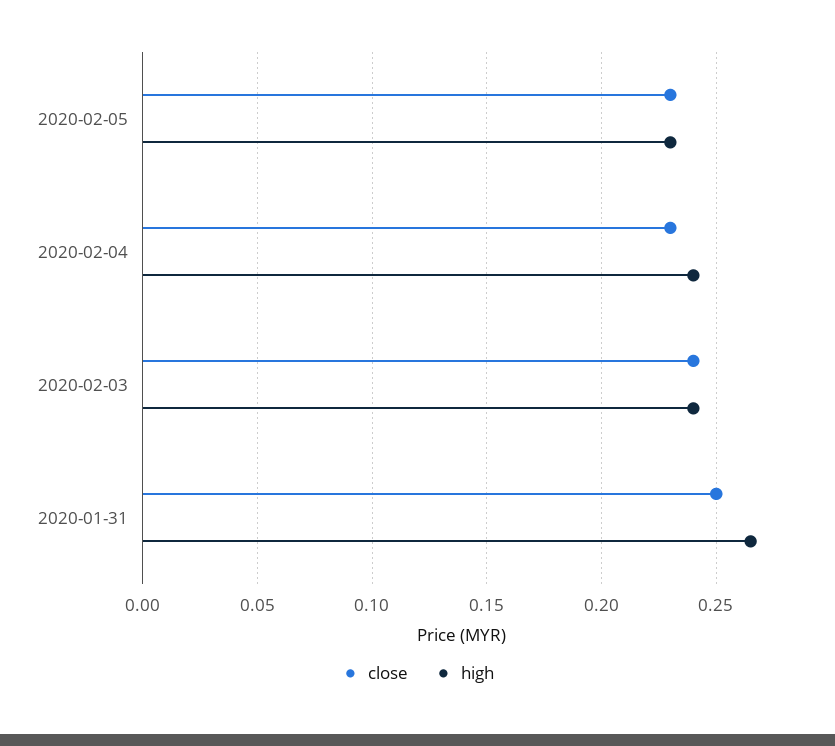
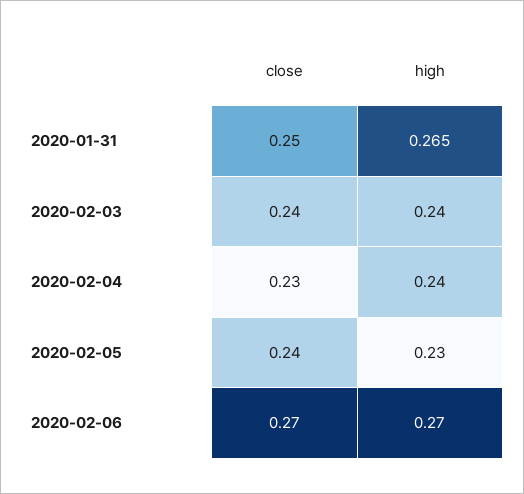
close, 2020-02-05: 0.23 -> 0.24
close, 2020-02-06: none -> 0.27
high, 2020-02-06: none -> 0.27

